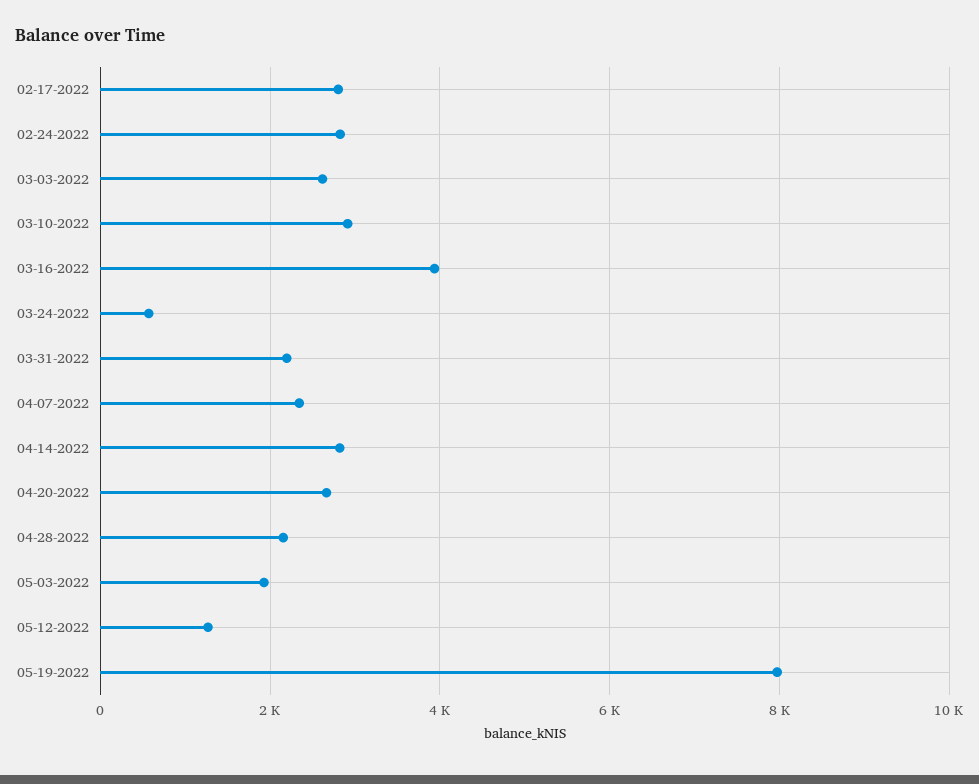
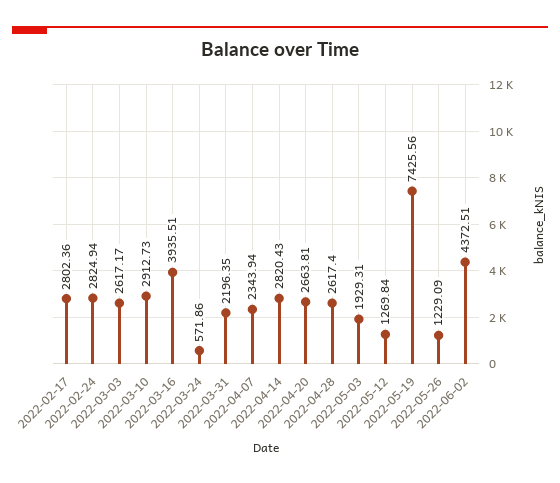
04-28-2022: 2200 -> 2617.4
05-19-2022: 8000 -> 7425.56
2022-05-26: none -> 1229.09
2022-06-02: none -> 4372.51

